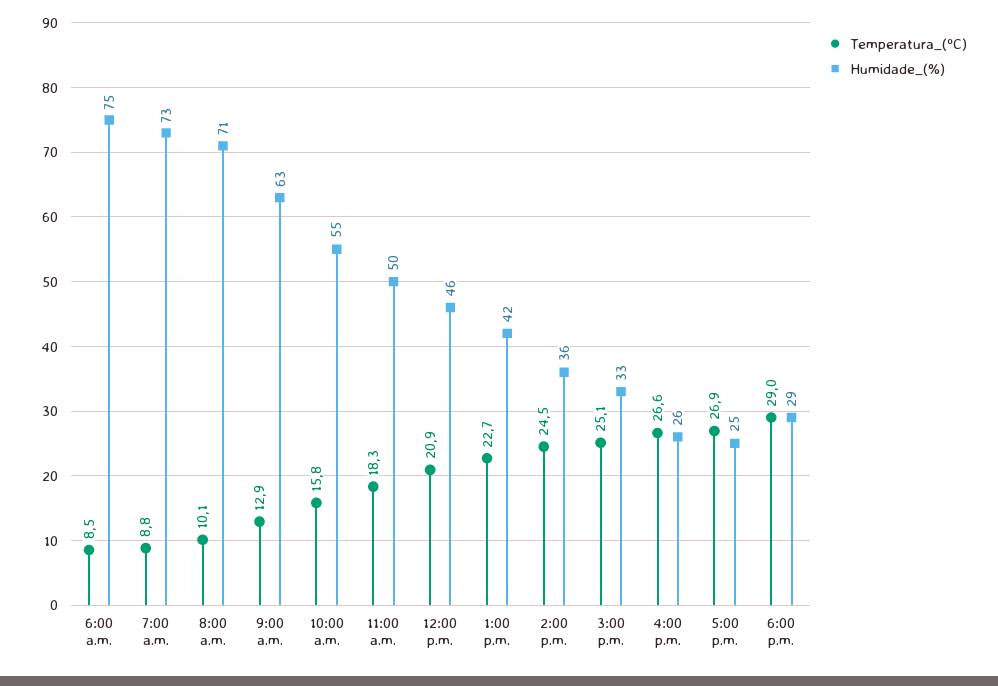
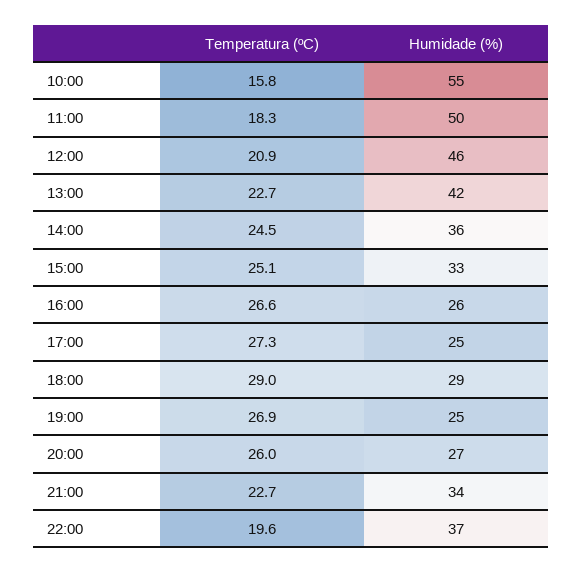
Temperatura_(ºC), 6:00 a.m.: 8.5 -> none
Humidade_(%), 6:00 a.m.: 75 -> none
Temperatura_(ºC), 7:00 a.m.: 8.8 -> none
Humidade_(%), 7:00 a.m.: 73 -> none
Temperatura_(ºC), 8:00 a.m.: 10.1 -> none
Humidade_(%), 8:00 a.m.: 71 -> none
Temperatura_(ºC), 9:00 a.m.: 12.9 -> none
Humidade_(%), 9:00 a.m.: 63 -> none
Temperatura_(ºC), 5:00 p.m.: 26.9 -> 27.3
Temperatura_(ºC), 19:00: none -> 26.9
Humidade_(%), 19:00: none -> 25
Temperatura_(ºC), 20:00: none -> 26
Humidade_(%), 20:00: none -> 27
Temperatura_(ºC), 21:00: none -> 22.7
Humidade_(%), 21:00: none -> 34
Temperatura_(ºC), 22:00: none -> 19.6
Humidade_(%), 22:00: none -> 37

